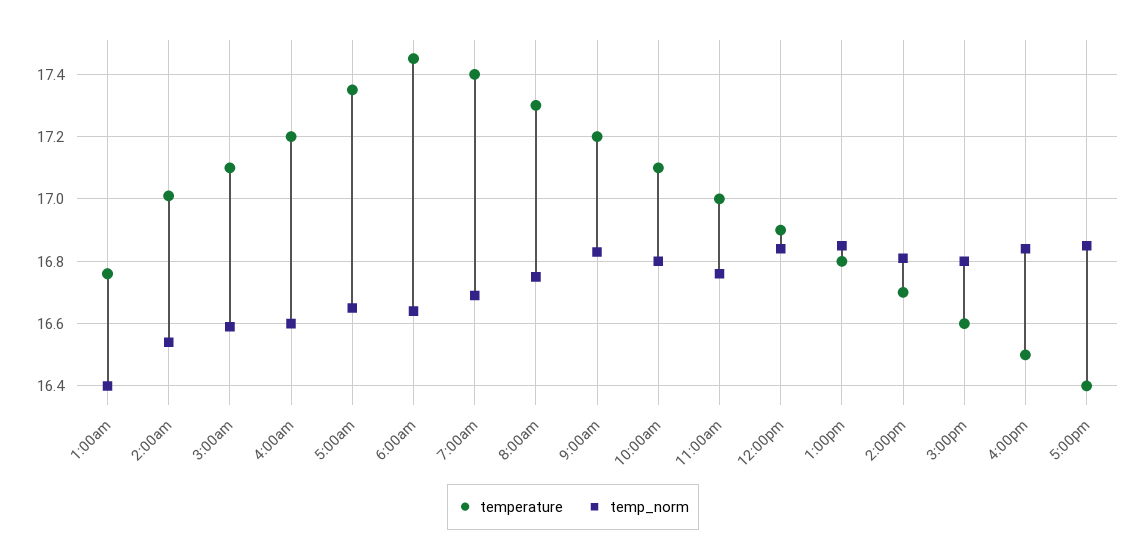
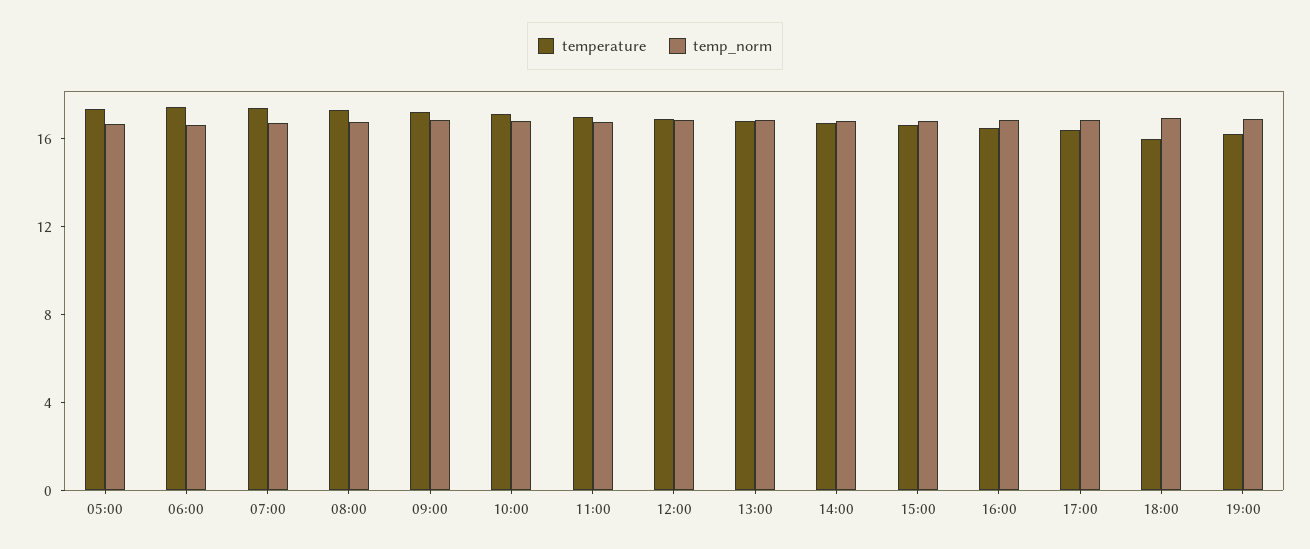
temperature, 1:00am: 16.75 -> none
temp_norm, 1:00am: 16.4 -> none
temperature, 2:00am: 17 -> none
temp_norm, 2:00am: 16.55 -> none
temperature, 3:00am: 17.1 -> none
temp_norm, 3:00am: 16.6 -> none
temperature, 4:00am: 17.2 -> none
temp_norm, 4:00am: 16.6 -> none
temperature, 18:00: none -> 16
temp_norm, 18:00: none -> 17
temperature, 19:00: none -> 16
temp_norm, 19:00: none -> 17

